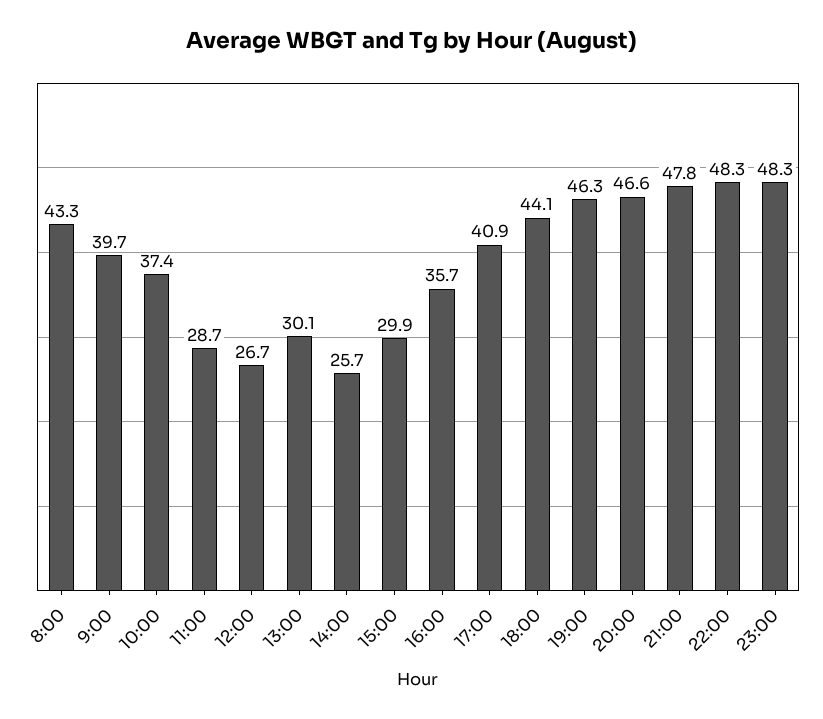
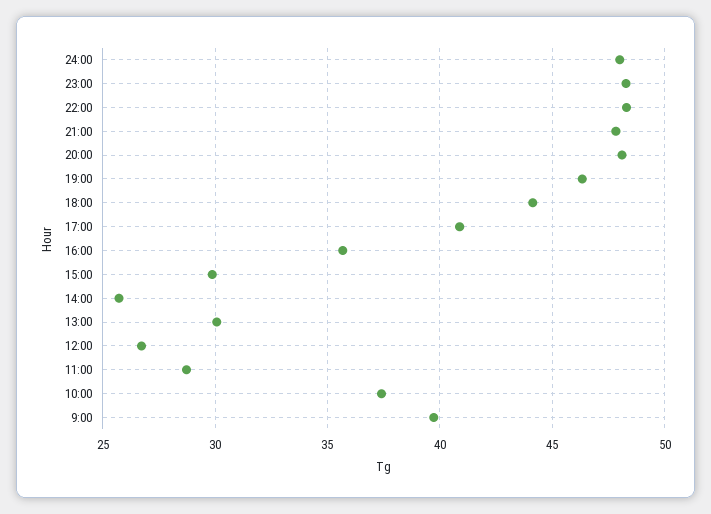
8:00: 43.3 -> none
20:00: 46.6 -> 48
24:00: none -> 48

